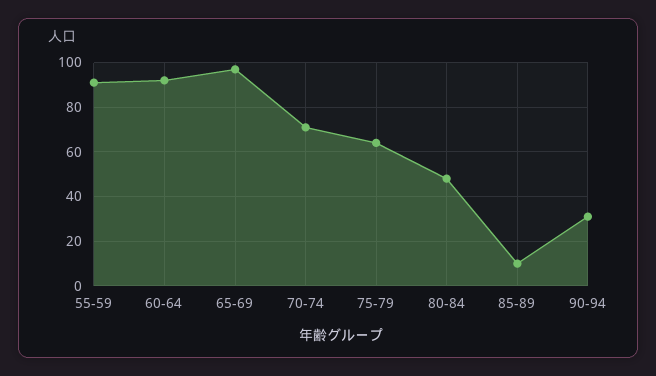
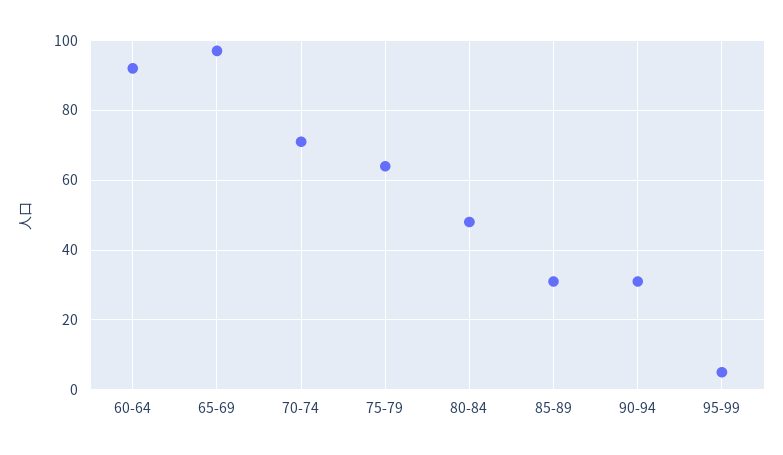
55-59: 90 -> none
85-89: 10 -> 30
95-99: none -> 5

